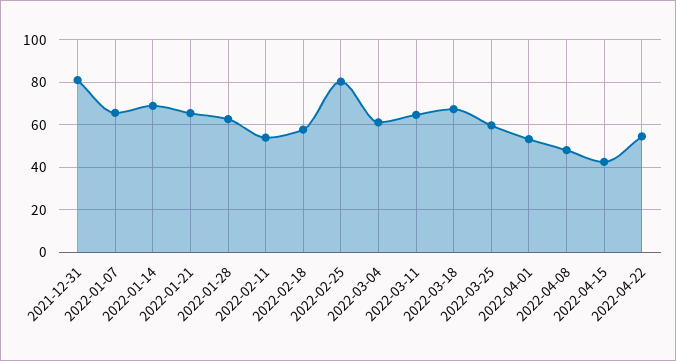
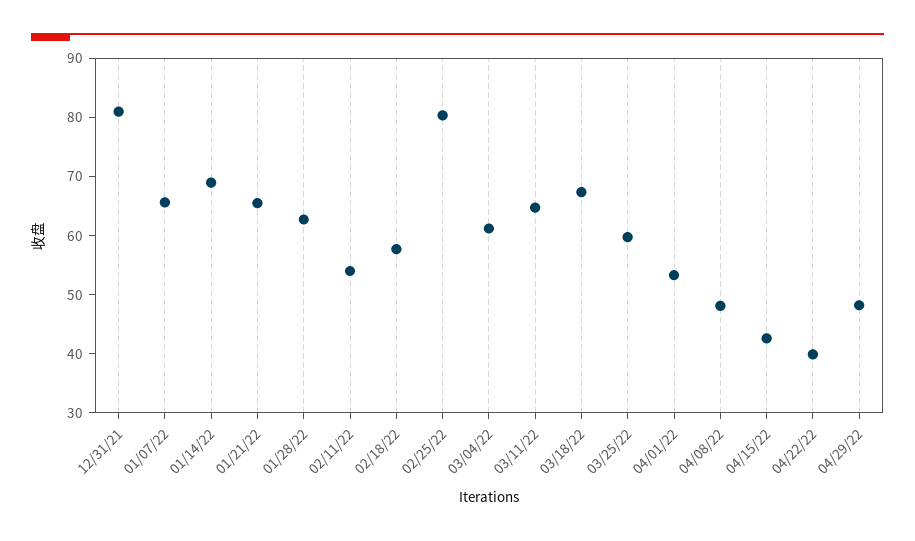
2022-04-22: 55 -> 40
04/29/22: none -> 48

